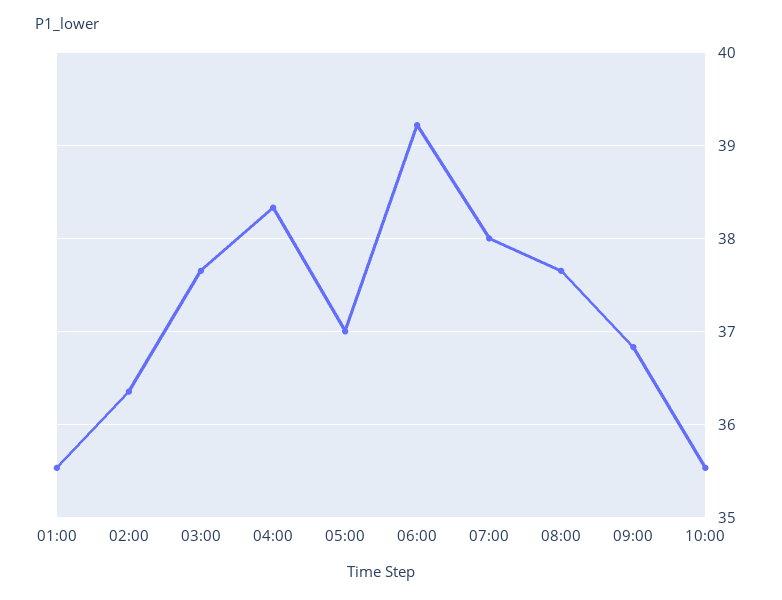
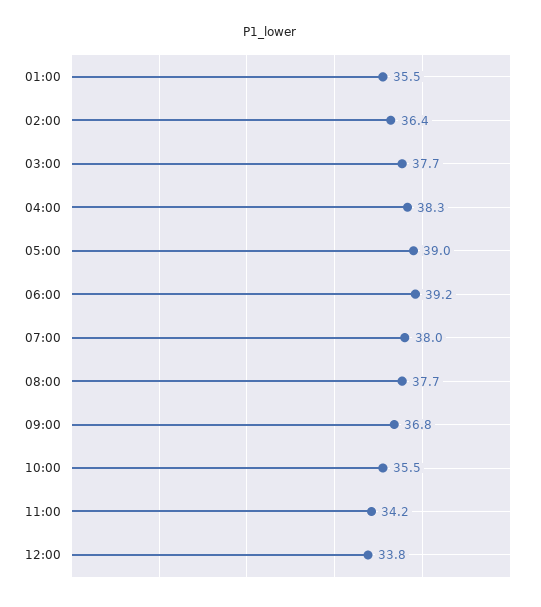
05:00: 37 -> 39
11:00: none -> 34.2
12:00: none -> 33.8

